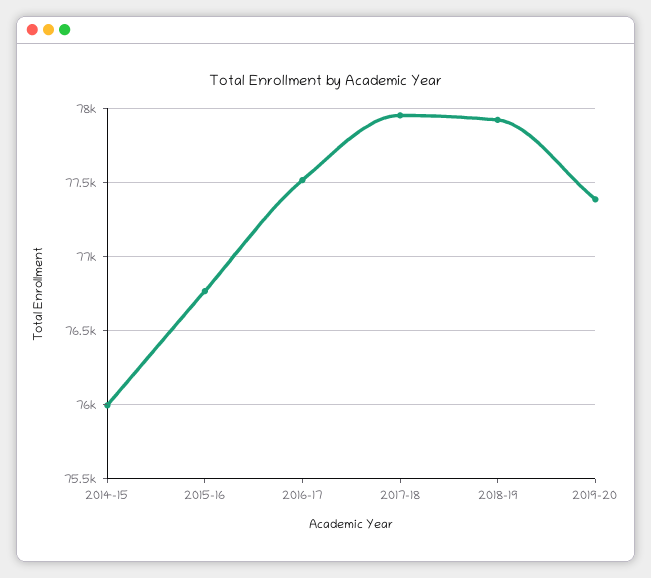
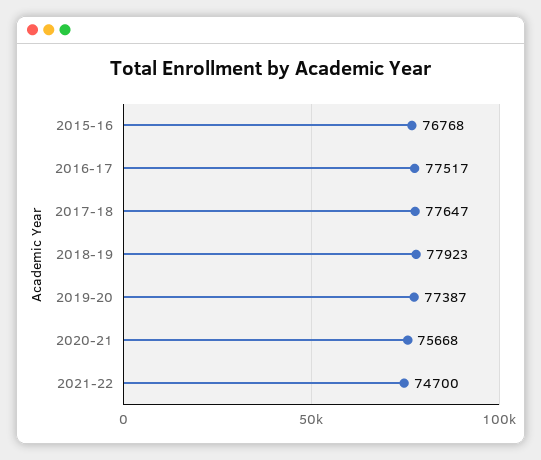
2014-15: 76000 -> none
2017-18: 77950 -> 77647
2020-21: none -> 75668
2021-22: none -> 74700

